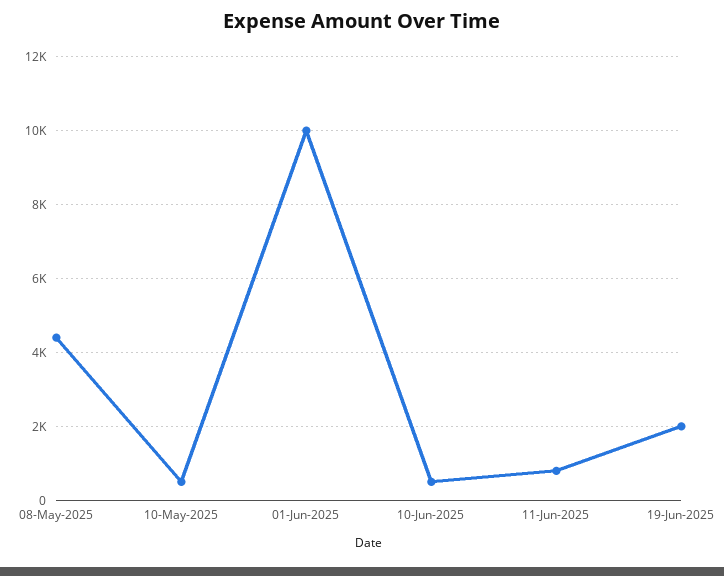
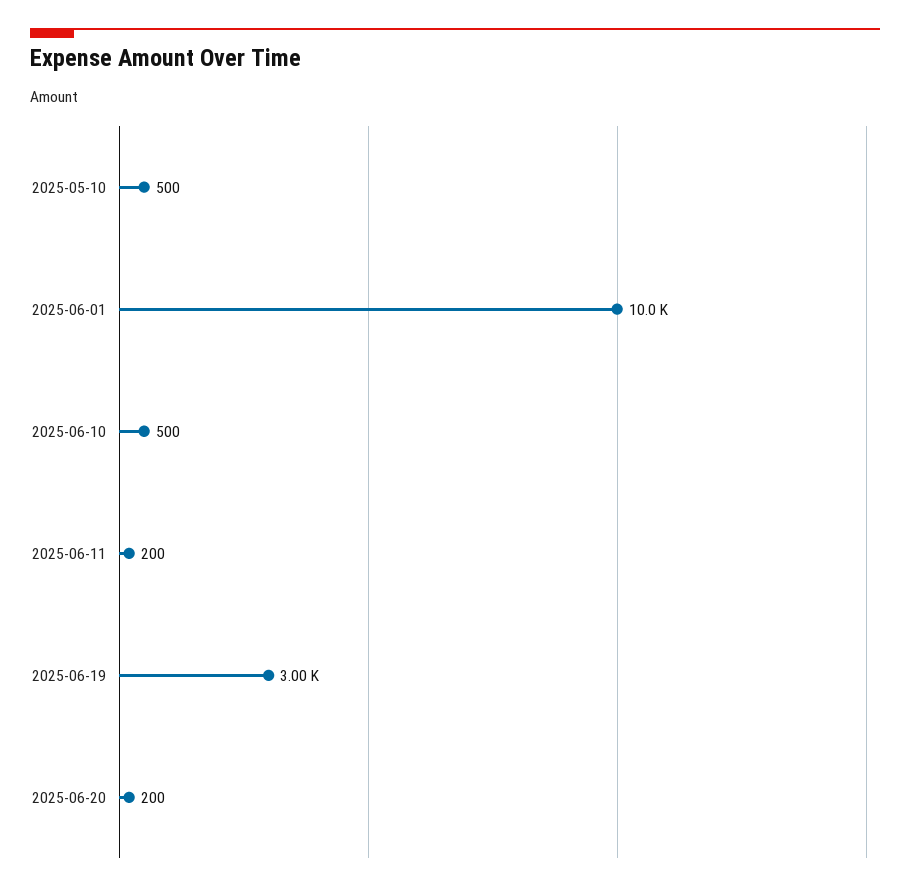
08-May-2025: 4400 -> none
11-Jun-2025: 800 -> 200
19-Jun-2025: 2000 -> 3000
2025-06-20: none -> 200

